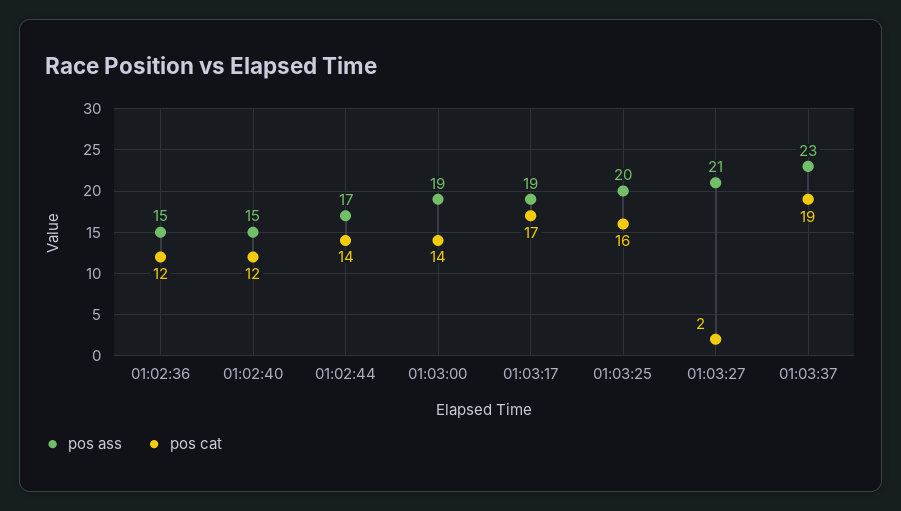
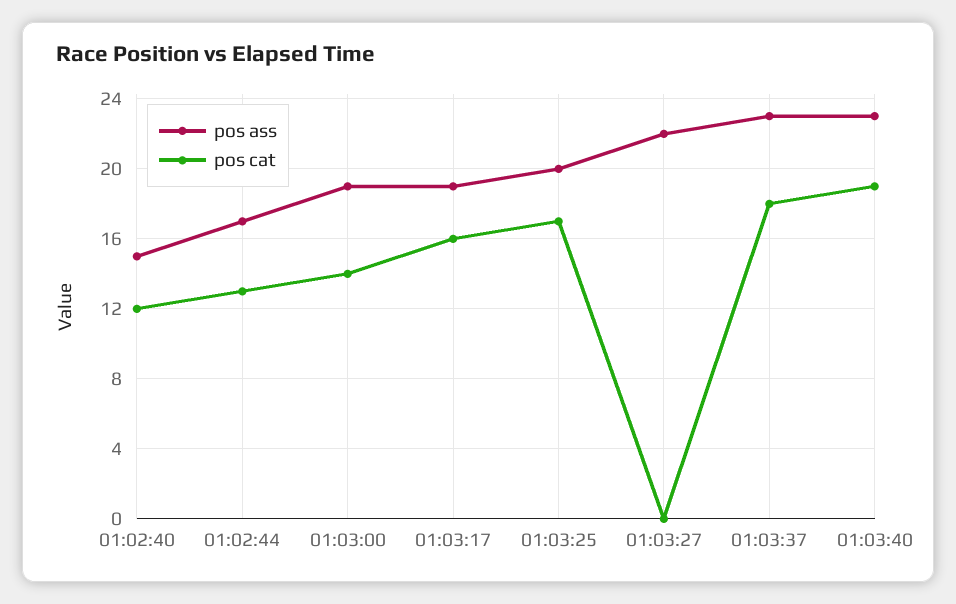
pos ass, 01:02:36: 15 -> none
pos cat, 01:02:36: 12 -> none
pos cat, 01:02:44: 14 -> 13
pos cat, 01:03:17: 17 -> 16
pos cat, 01:03:25: 16 -> 17
pos ass, 01:03:27: 21 -> 22
pos cat, 01:03:27: 2 -> 0
pos cat, 01:03:37: 19 -> 18
pos ass, 01:03:40: none -> 23
pos cat, 01:03:40: none -> 19

